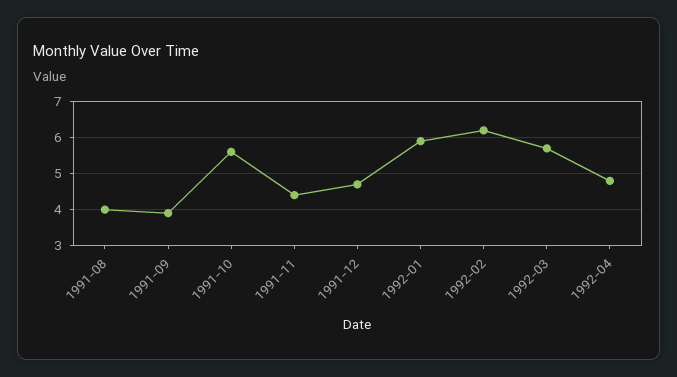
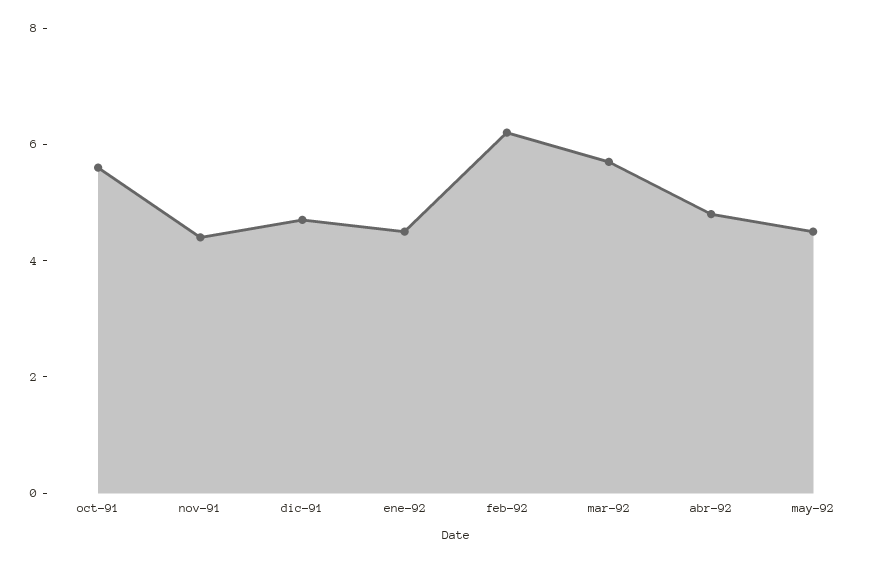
1991-08: 4 -> none
1991-09: 4 -> none
1992-01: 6 -> 4.5
may-92: none -> 4.5

